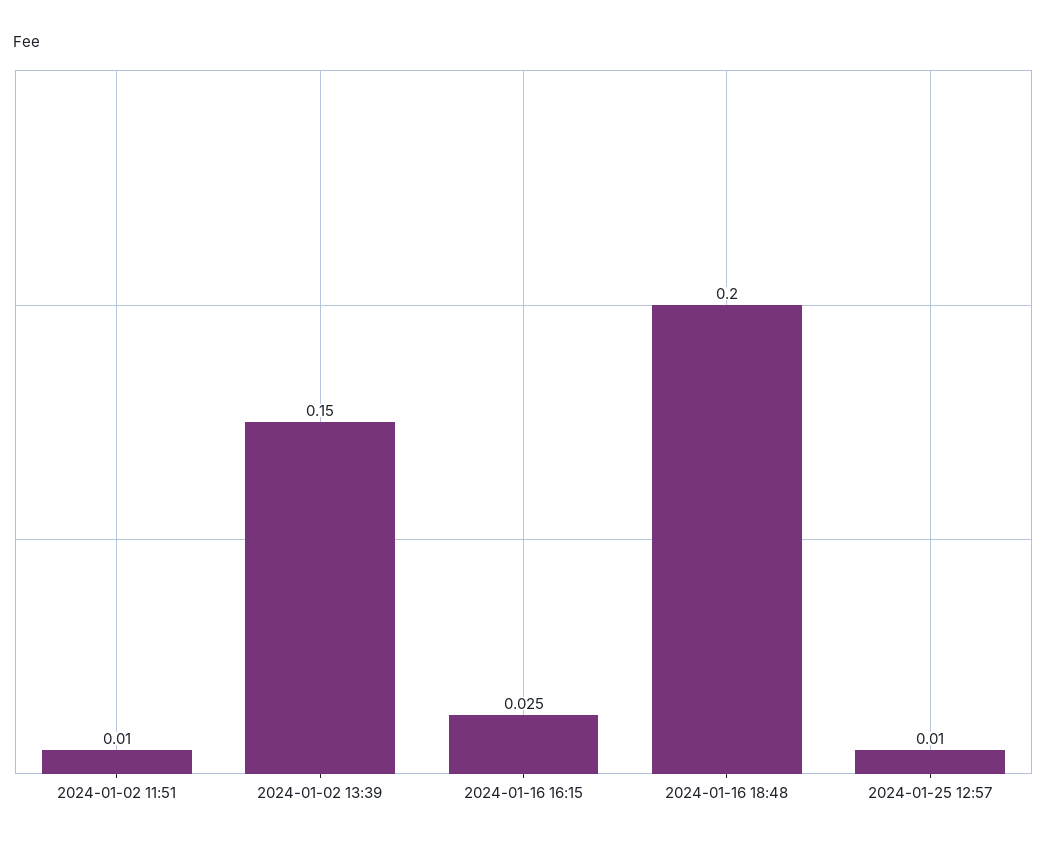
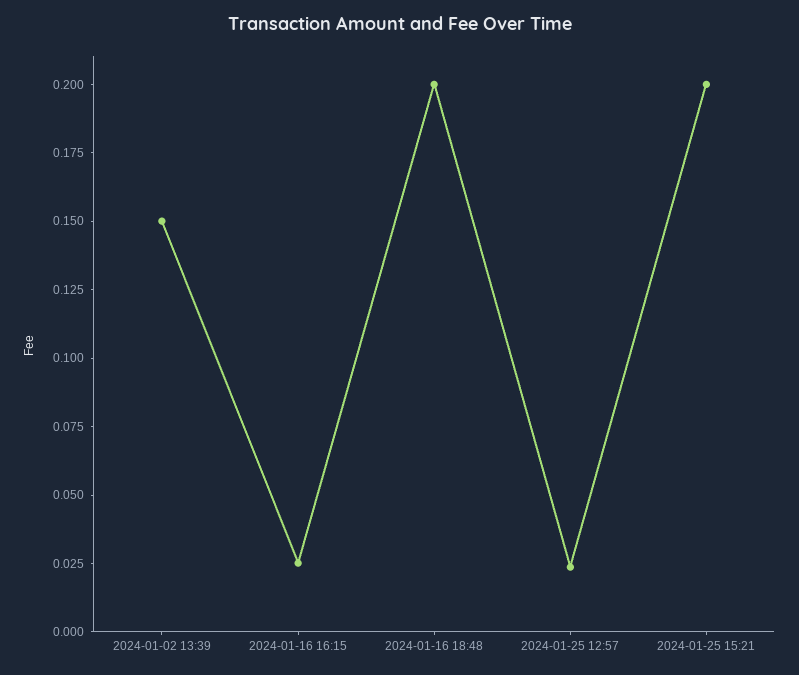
2024-01-02 11:51: 0.01 -> none
2024-01-25 12:57: 0.01 -> 0.025
2024-01-25 15:21: none -> 0.2

